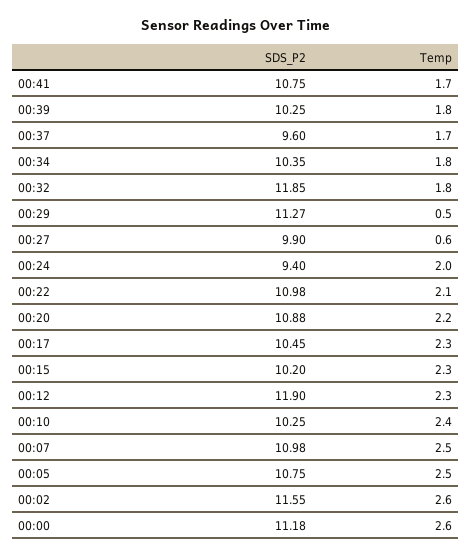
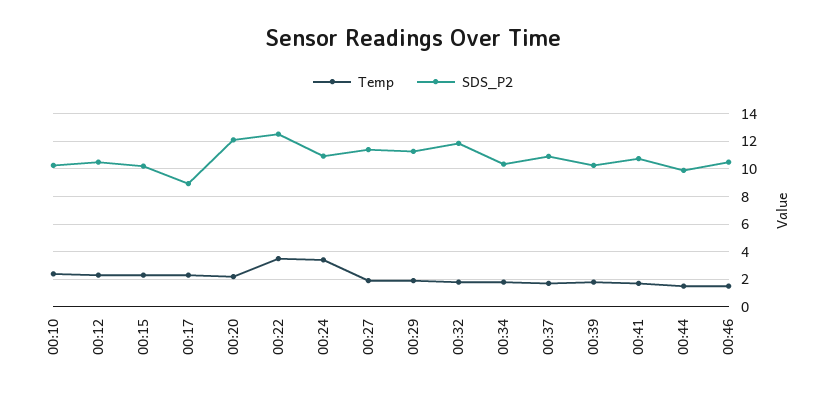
SDS_P2, 00:37: 9.6 -> 11
Temp, 00:29: 0.5 -> 2
SDS_P2, 00:27: 9.9 -> 11.5
Temp, 00:27: 0.6 -> 2
SDS_P2, 00:24: 9.4 -> 11
Temp, 00:24: 2 -> 3.5
SDS_P2, 00:22: 10.98 -> 12.5
Temp, 00:22: 2.1 -> 3.5
SDS_P2, 00:20: 10.88 -> 12
SDS_P2, 00:17: 10.45 -> 9
SDS_P2, 00:12: 11.9 -> 10.5
SDS_P2, 00:07: 10.98 -> none
Temp, 00:07: 2.5 -> none
SDS_P2, 00:05: 10.75 -> none
Temp, 00:05: 2.5 -> none
SDS_P2, 00:02: 11.55 -> none
Temp, 00:02: 2.6 -> none
SDS_P2, 00:00: 11.18 -> none
Temp, 00:00: 2.6 -> none
Temp, 00:44: none -> 1.5
SDS_P2, 00:44: none -> 10
Temp, 00:46: none -> 1.5
SDS_P2, 00:46: none -> 10.5

